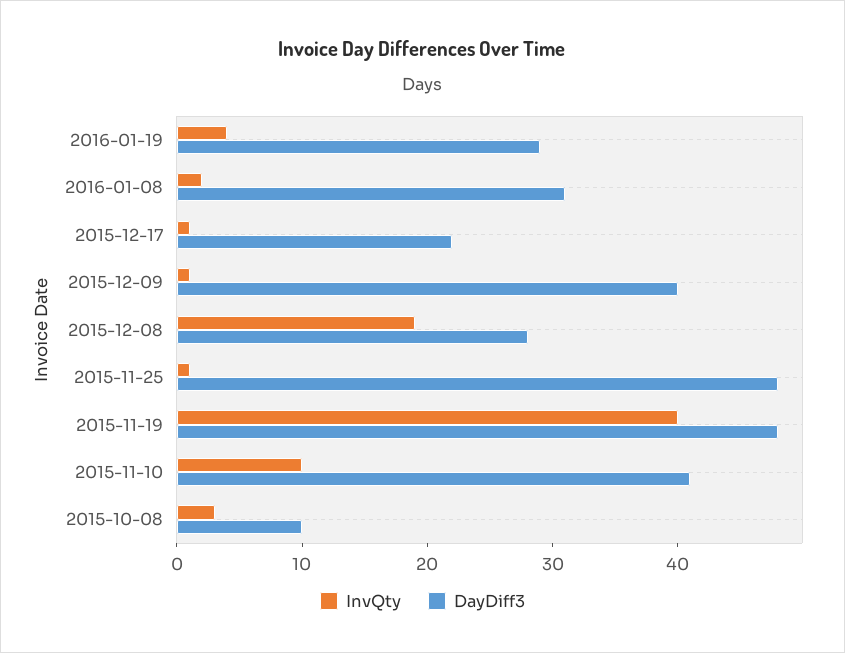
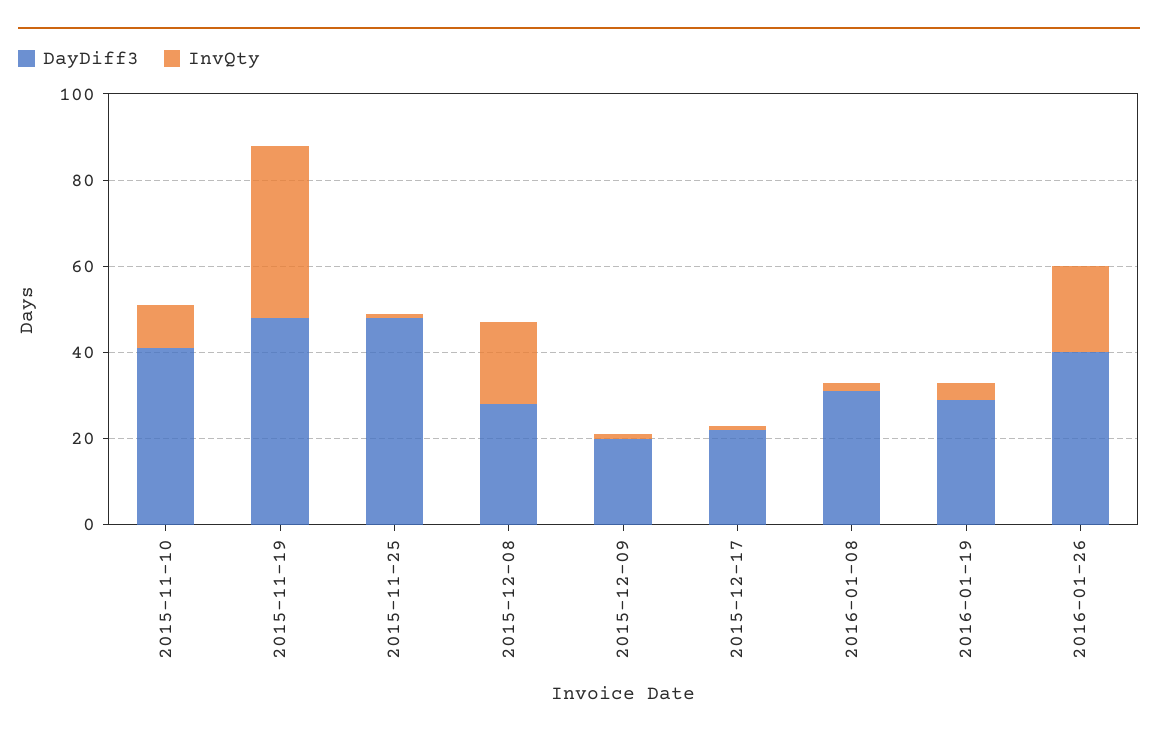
DayDiff3, 2015-12-09: 40 -> 20
InvQty, 2015-10-08: 3 -> none
DayDiff3, 2015-10-08: 10 -> none
DayDiff3, 2016-01-26: none -> 40
InvQty, 2016-01-26: none -> 20

